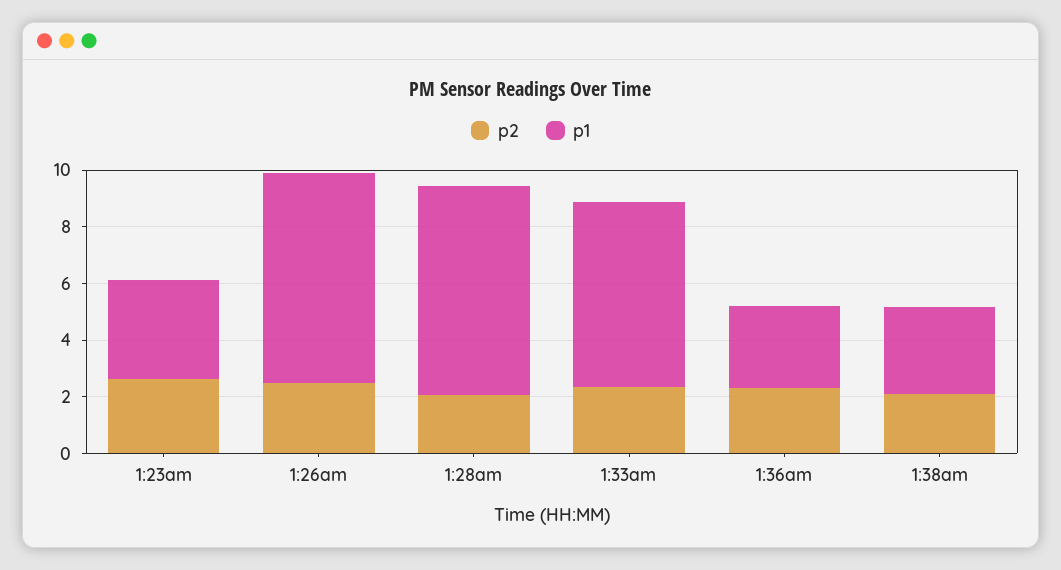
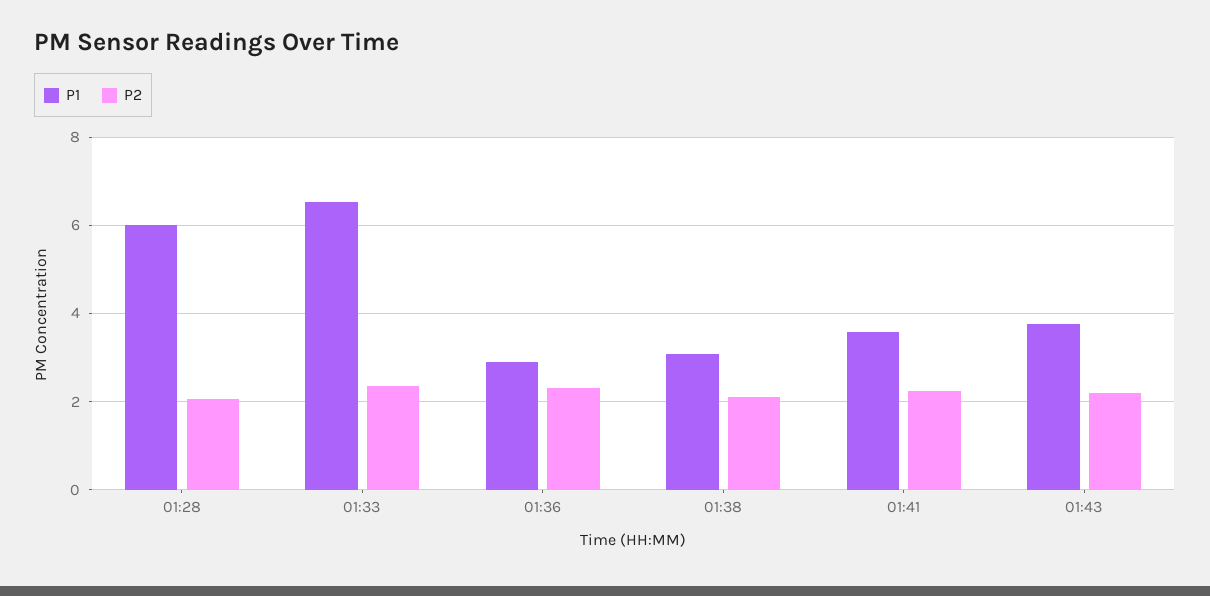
p2, 1:23am: 2.5 -> none
p1, 1:23am: 3.5 -> none
p2, 1:26am: 2.5 -> none
p1, 1:26am: 7.5 -> none
p1, 1:28am: 7.5 -> 6
p1, 01:41: none -> 3.6
p2, 01:41: none -> 2.2
p1, 01:43: none -> 3.8
p2, 01:43: none -> 2.2

